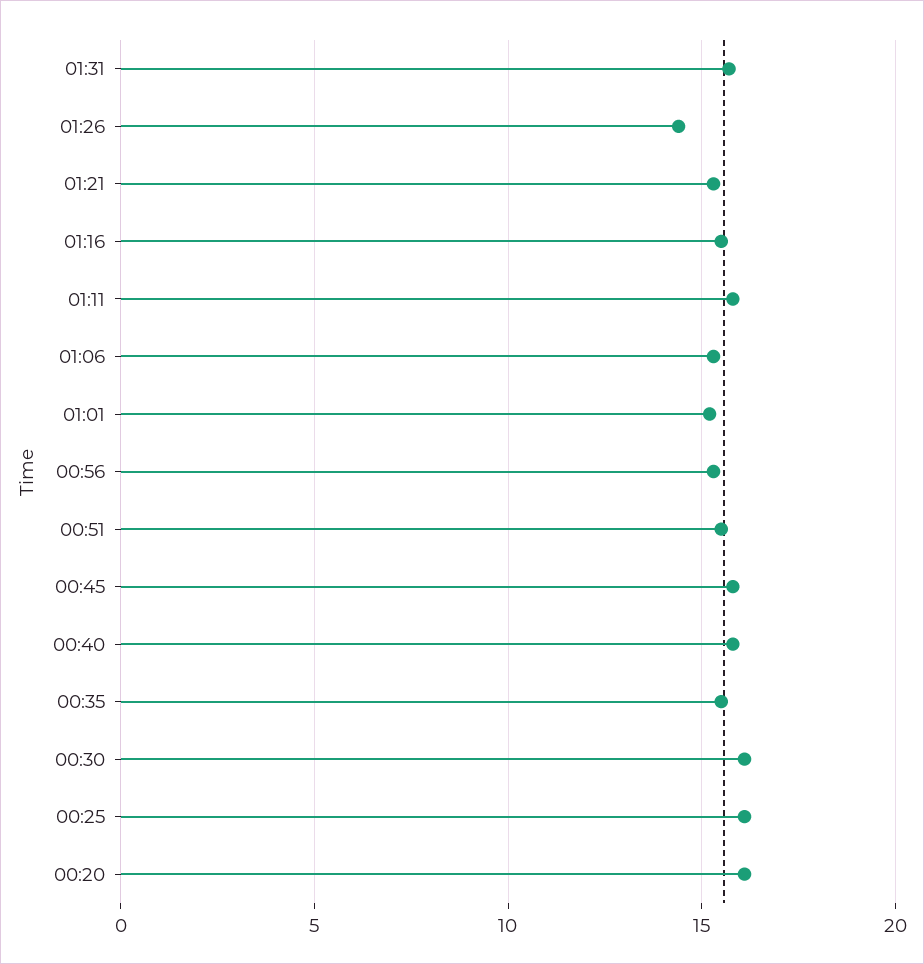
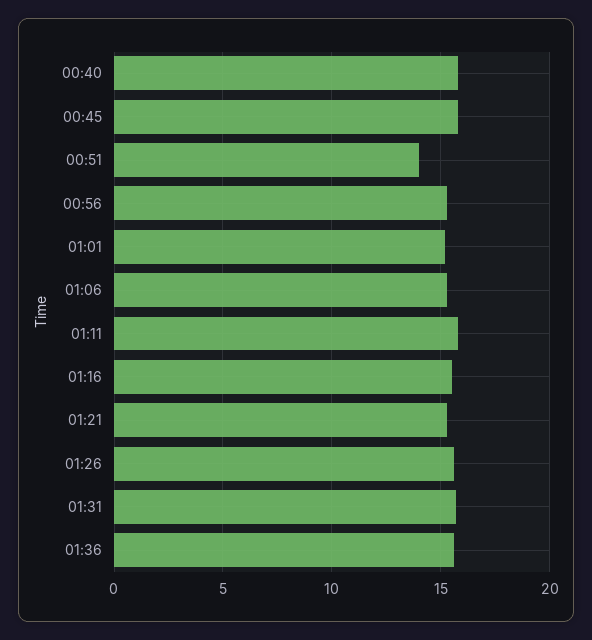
01:26: 14.5 -> 15.5
00:51: 15.5 -> 14
00:35: 15.5 -> none
00:30: 16 -> none
00:25: 16 -> none
00:20: 16 -> none
01:36: none -> 15.5

